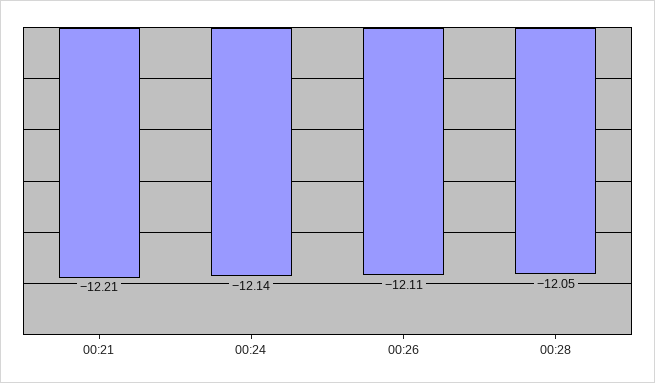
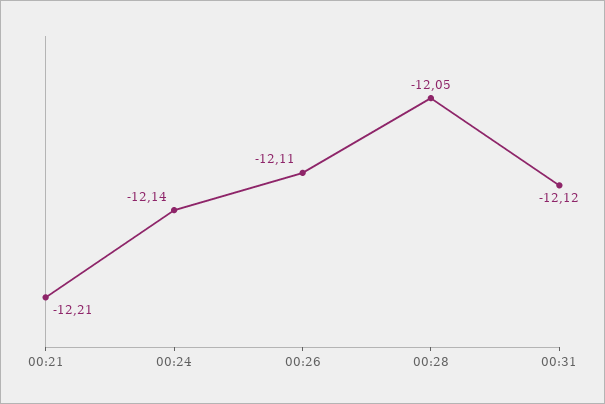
00:31: none -> -12.12

